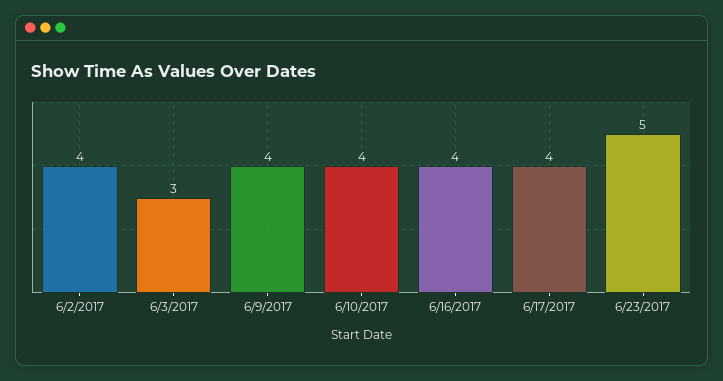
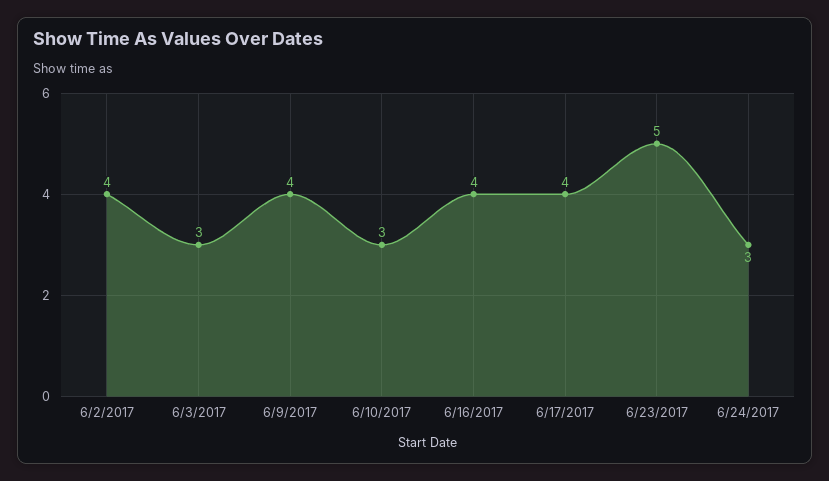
6/10/2017: 4 -> 3
6/24/2017: none -> 3

